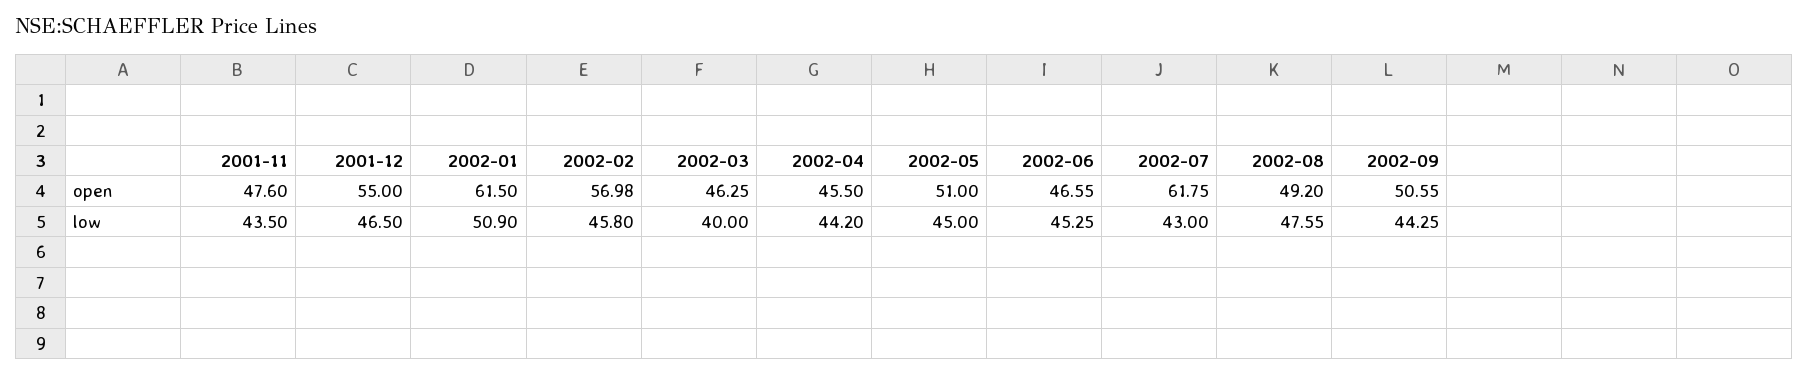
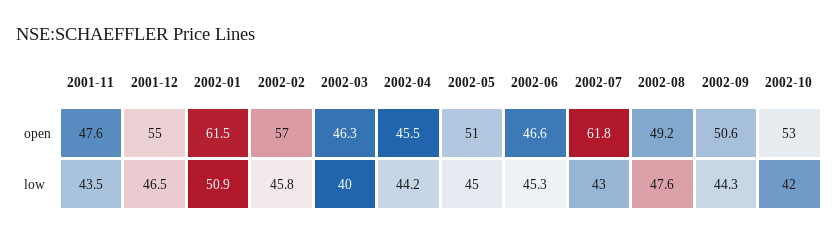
2002-10, open: none -> 53
2002-10, low: none -> 42

